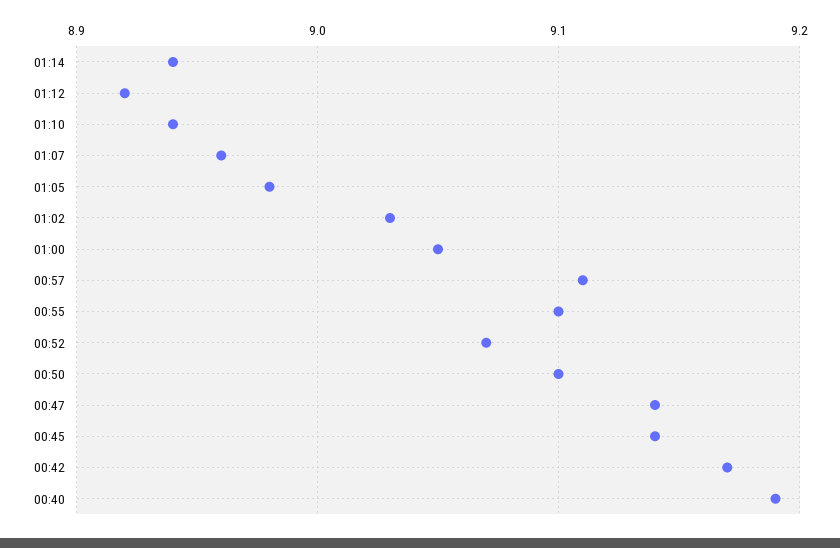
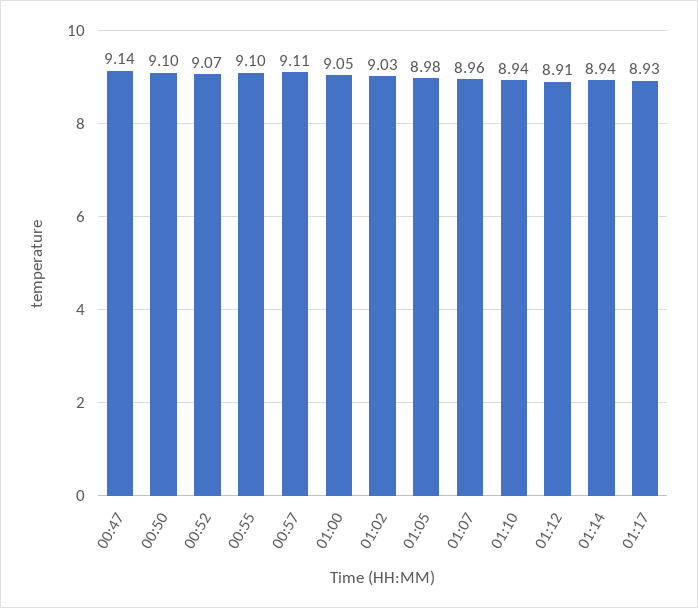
01:12: 8.92 -> 8.91
00:45: 9.14 -> none
00:42: 9.17 -> none
00:40: 9.19 -> none
01:17: none -> 8.93

